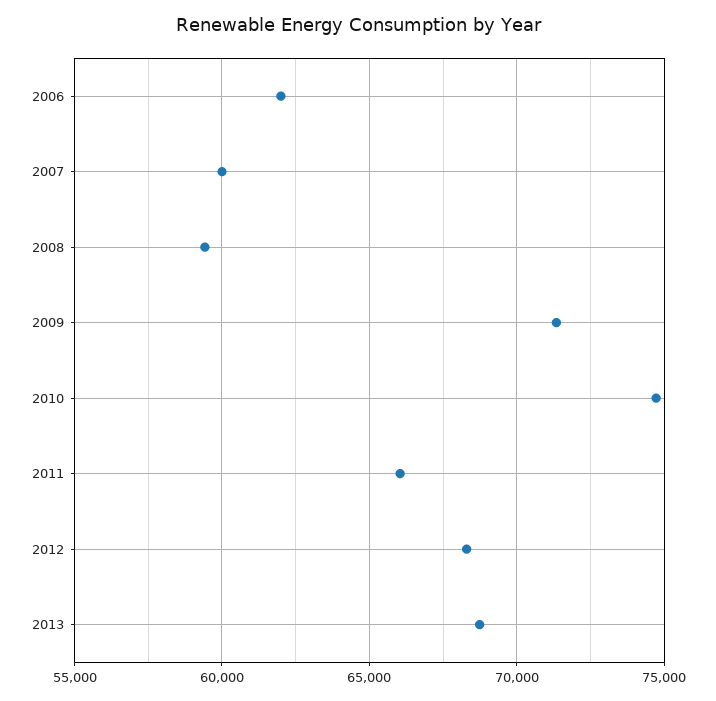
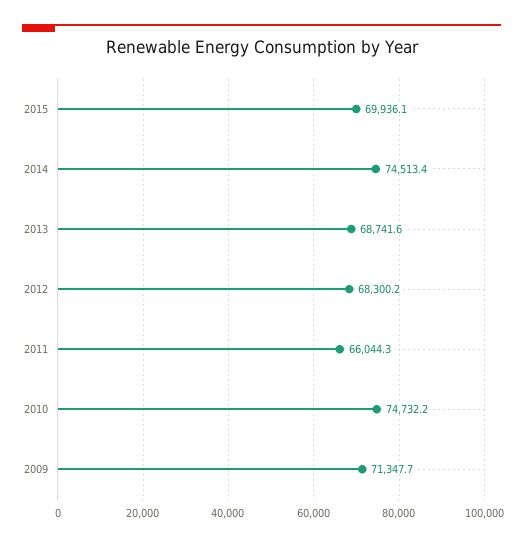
2006: 62000 -> none
2007: 60000 -> none
2008: 59500 -> none
2015: none -> 69936.1
2014: none -> 74513.4

